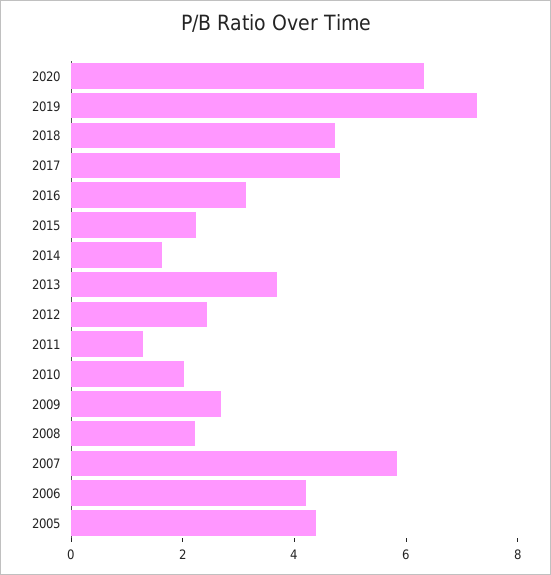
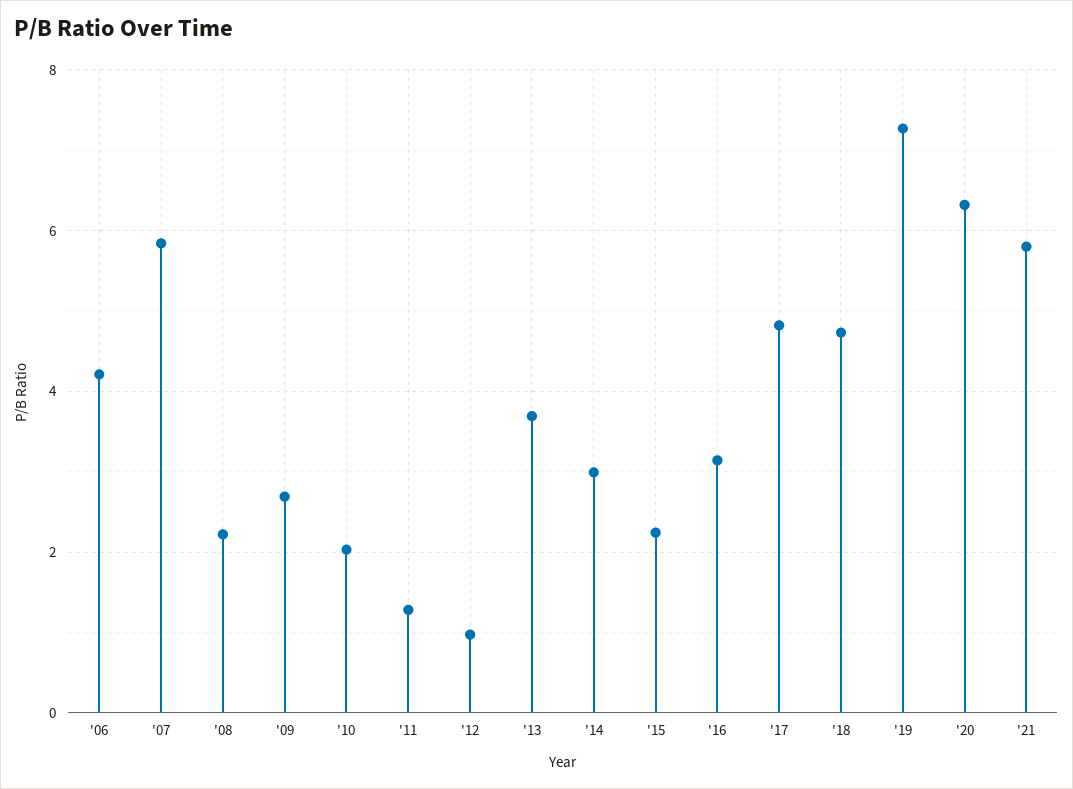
2014: 1.5 -> 3
2012: 2.5 -> 1
2005: 4.5 -> none
'21: none -> 5.8

